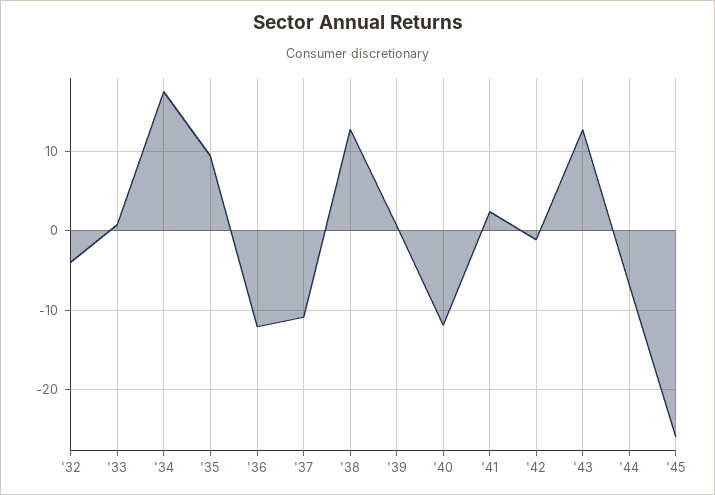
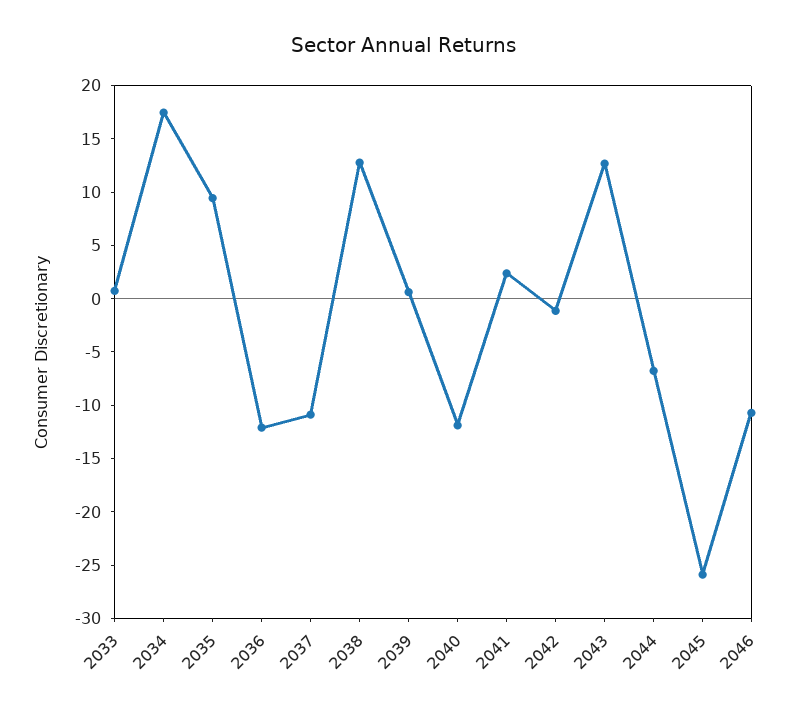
'32: -4 -> none
2046: none -> -11

